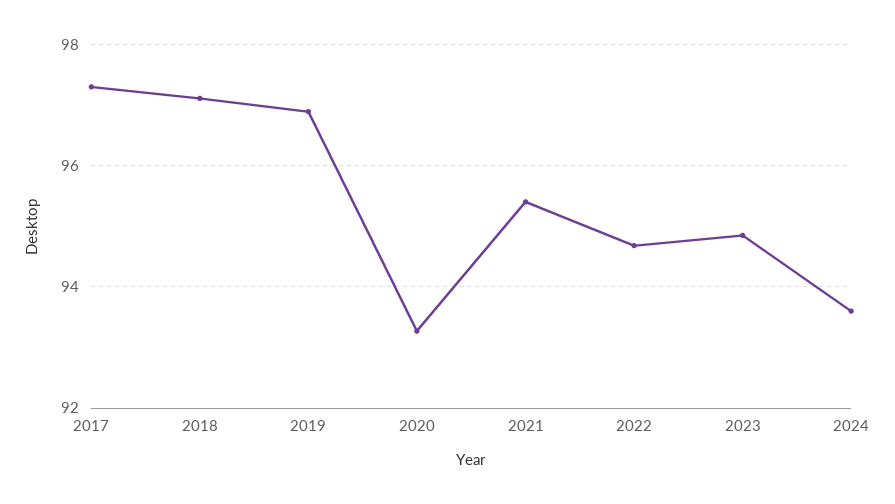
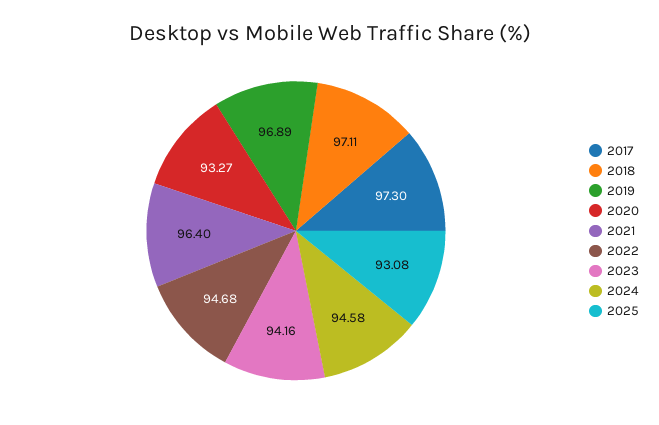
2021: 95.4 -> 96.4
2023: 94.8 -> 94.16
2024: 93.6 -> 94.58
2025: none -> 93.08

